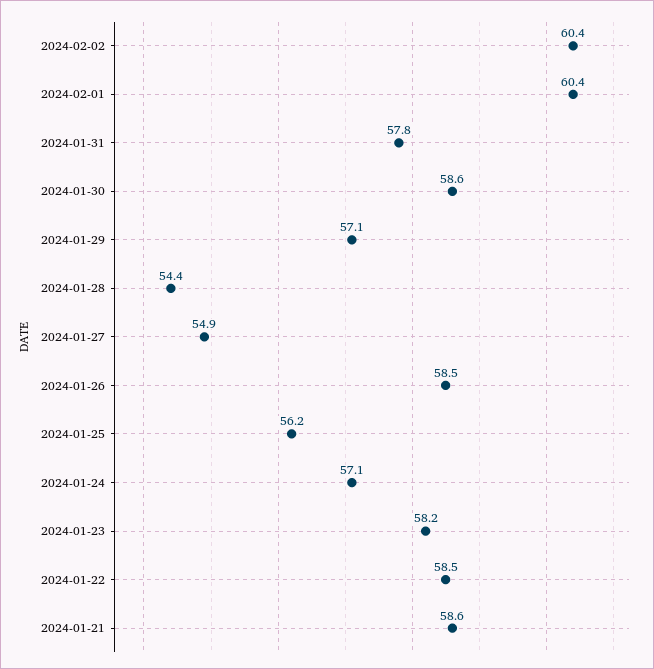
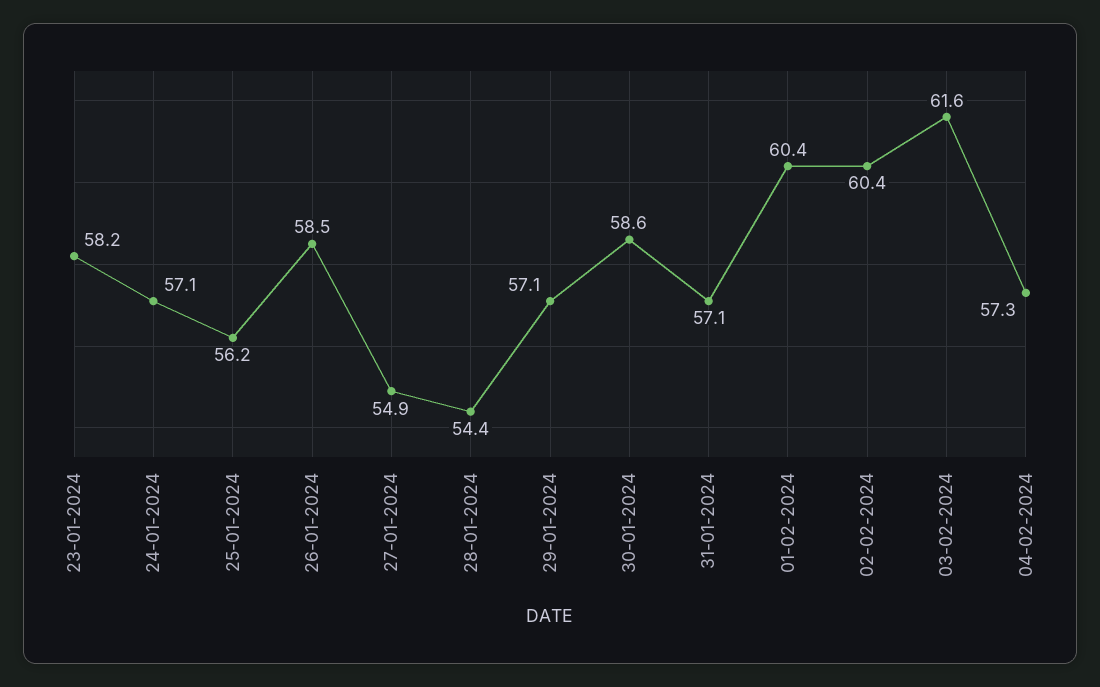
2024-01-31: 57.8 -> 57.1
2024-01-22: 58.5 -> none
2024-01-21: 58.6 -> none
03-02-2024: none -> 61.6
04-02-2024: none -> 57.3

